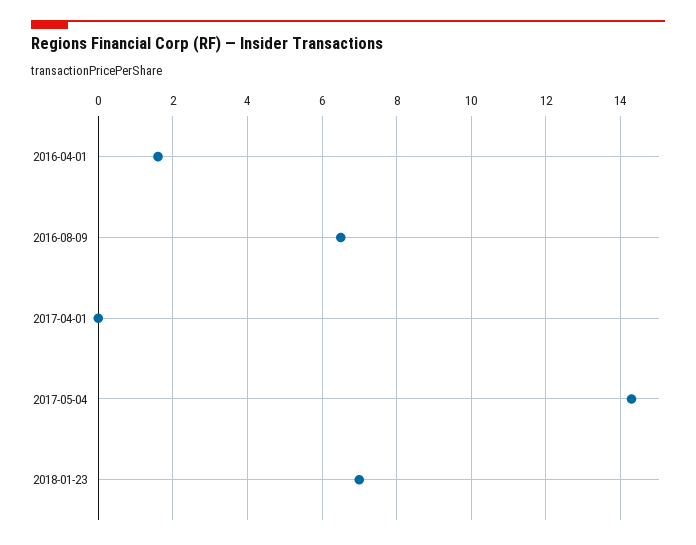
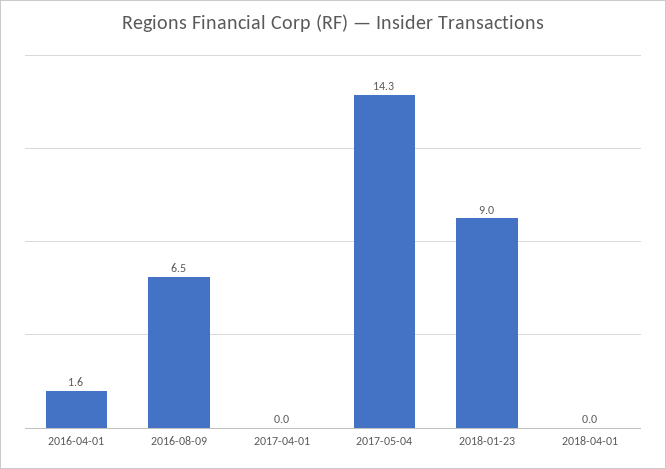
2018-01-23: 7 -> 9
2018-04-01: none -> 0

